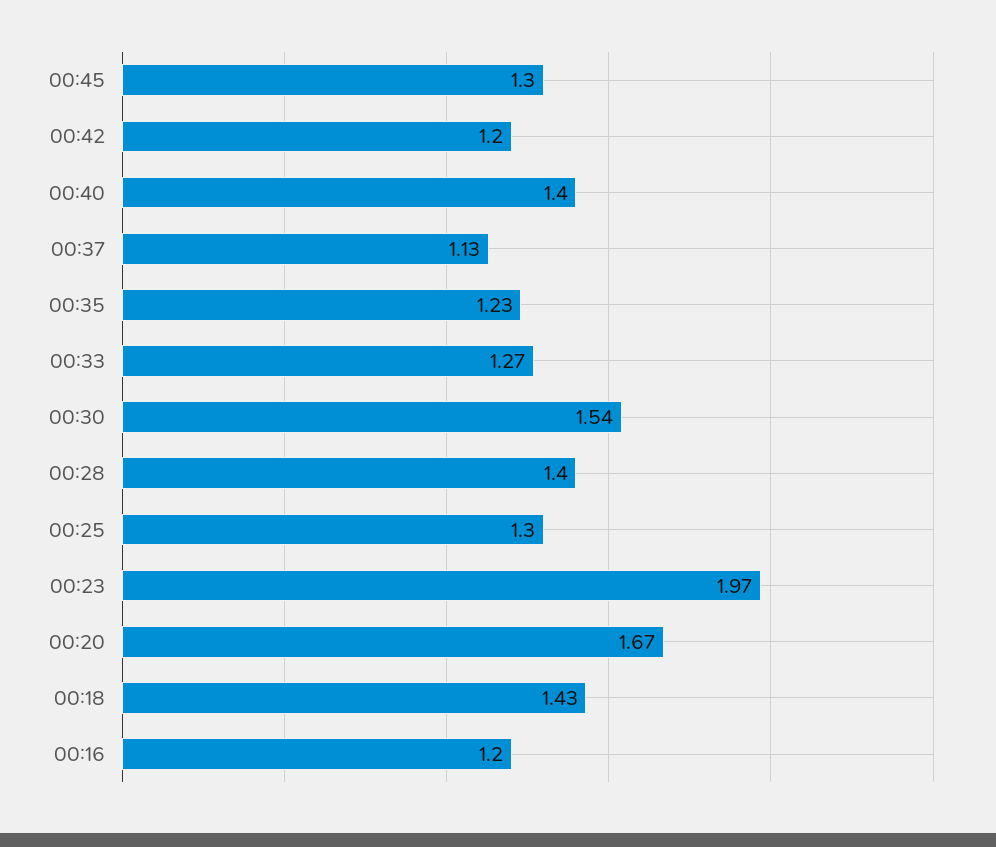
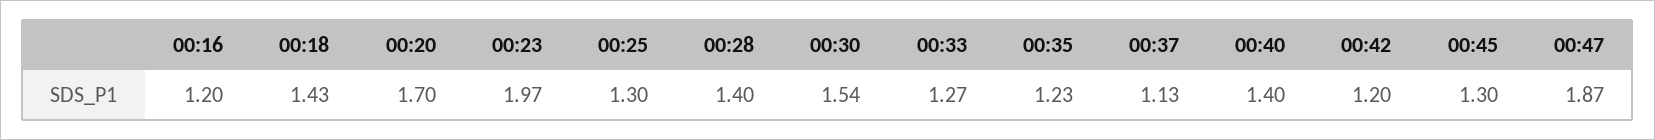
00:20: 1.67 -> 1.7
00:47: none -> 1.87

